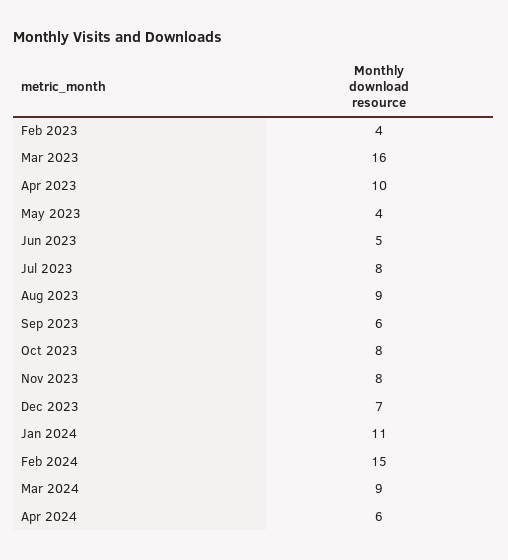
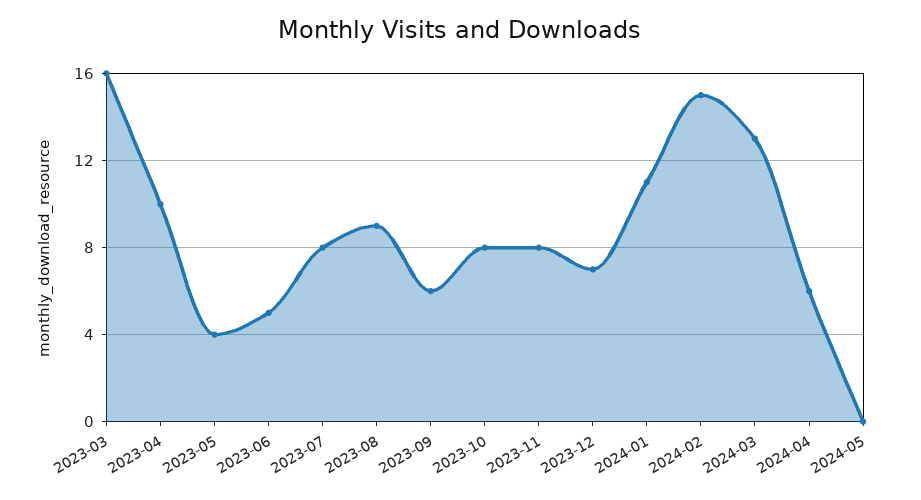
Feb 2023: 4 -> none
Mar 2024: 9 -> 13
2024-05: none -> 0

